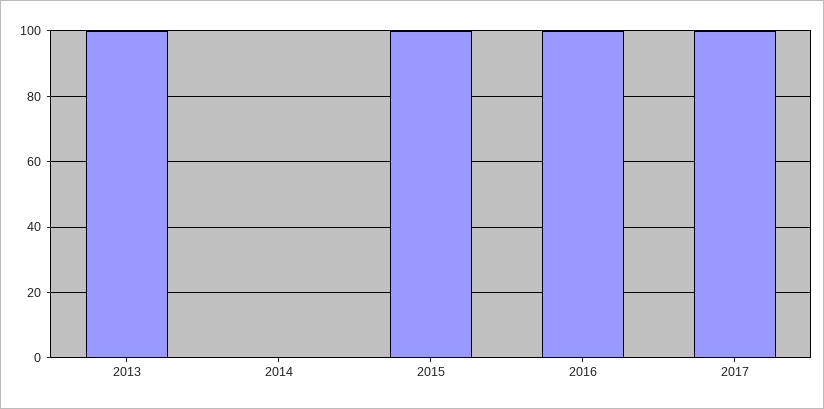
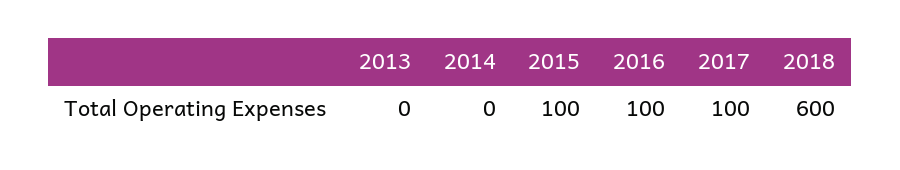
2013: 100 -> 0
2018: none -> 600

